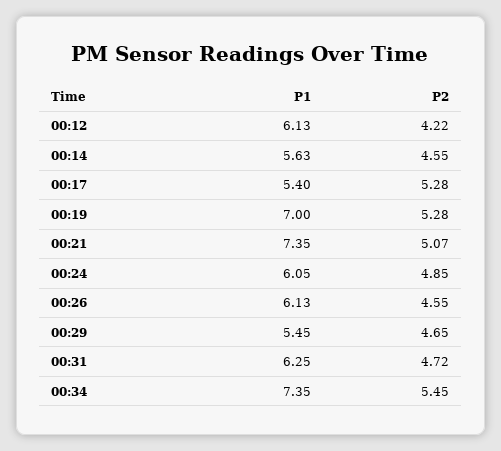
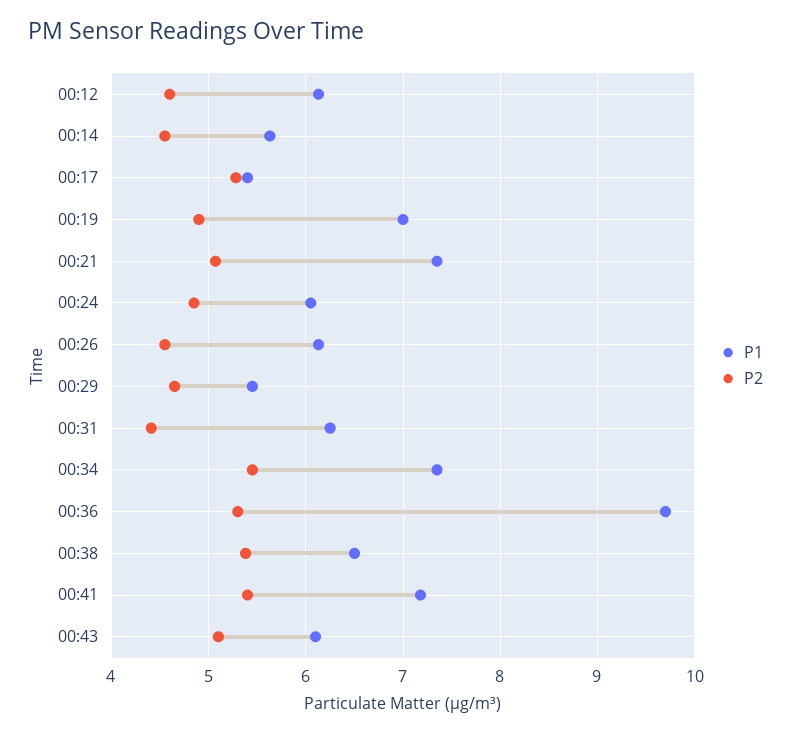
P2, 00:12: 4.22 -> 4.6
P2, 00:19: 5.28 -> 4.9
P2, 00:31: 4.72 -> 4.4
P1, 00:36: none -> 9.7
P2, 00:36: none -> 5.3
P1, 00:38: none -> 6.5
P2, 00:38: none -> 5.4
P1, 00:41: none -> 7.2
P2, 00:41: none -> 5.4
P1, 00:43: none -> 6.1
P2, 00:43: none -> 5.1

